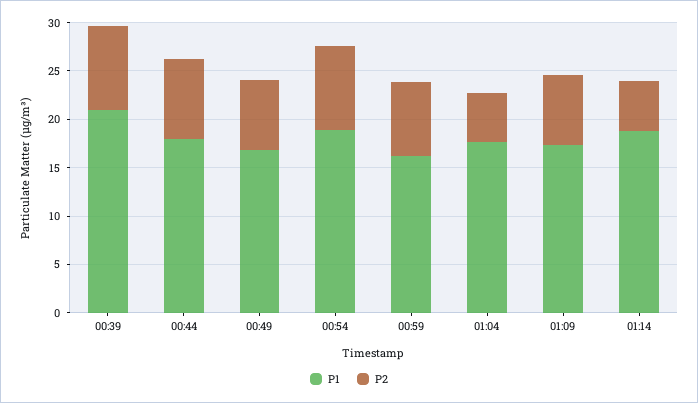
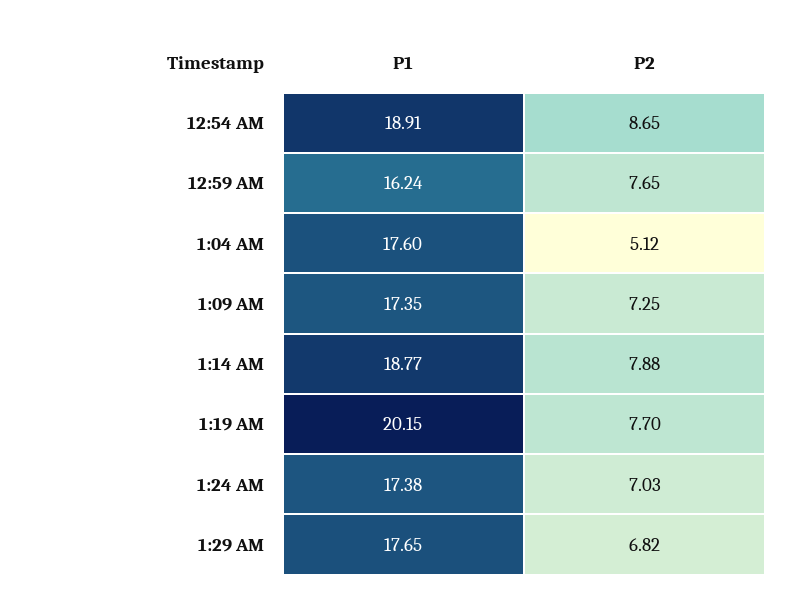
P1, 00:39: 21 -> none
P2, 00:39: 9 -> none
P1, 00:44: 18 -> none
P2, 00:44: 8 -> none
P1, 00:49: 17 -> none
P2, 00:49: 7 -> none
P2, 01:14: 5 -> 7.88
P1, 1:19 AM: none -> 20.15
P2, 1:19 AM: none -> 7.7
P1, 1:24 AM: none -> 17.38
P2, 1:24 AM: none -> 7.03
P1, 1:29 AM: none -> 17.65
P2, 1:29 AM: none -> 6.82

